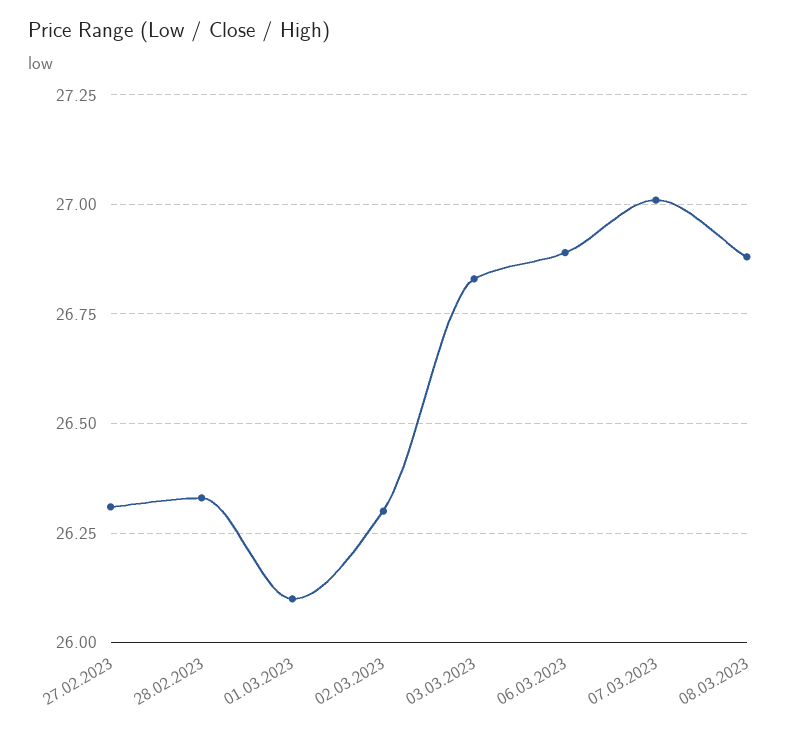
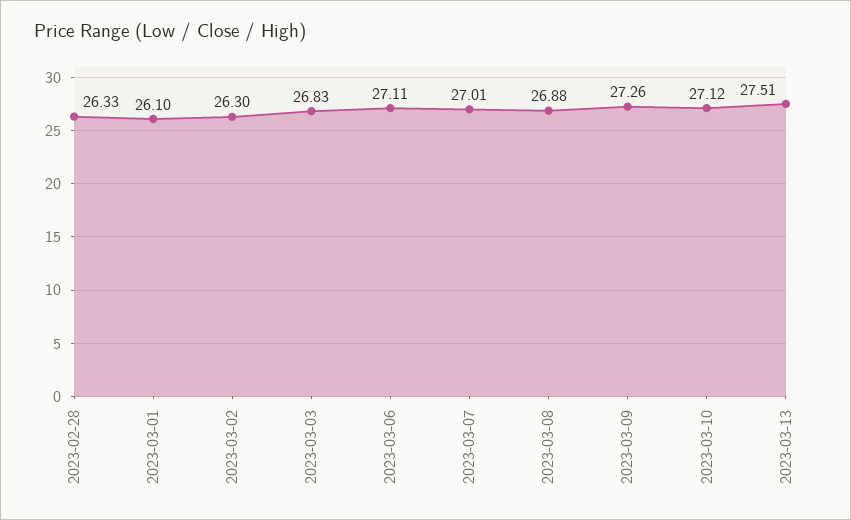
27.02.2023: 26.3 -> none
06.03.2023: 26.9 -> 27.11
2023-03-09: none -> 27.26
2023-03-10: none -> 27.12
2023-03-13: none -> 27.51

